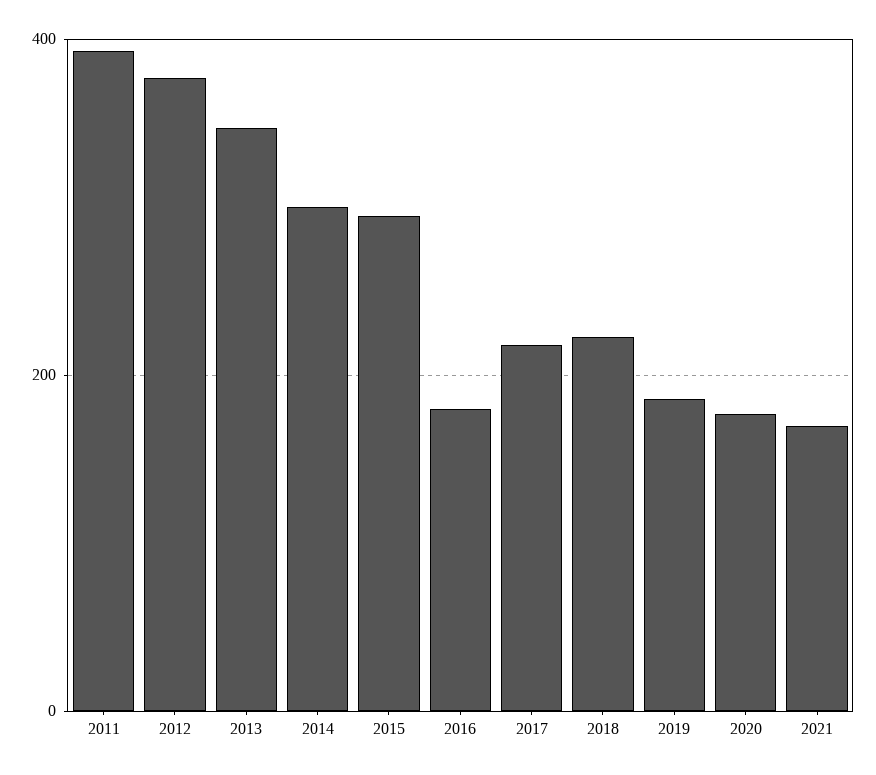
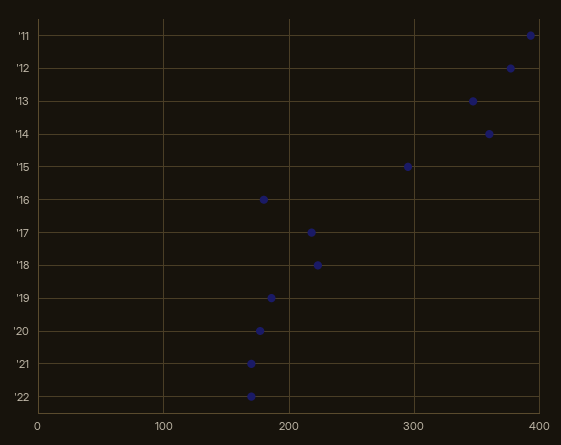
2014: 300 -> 360
'22: none -> 170

